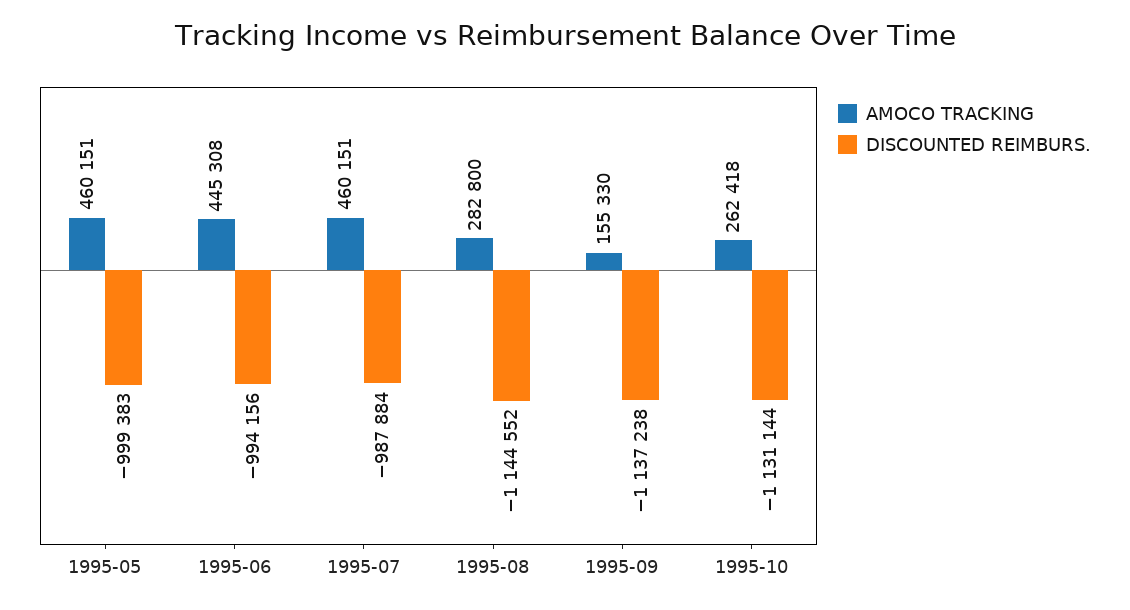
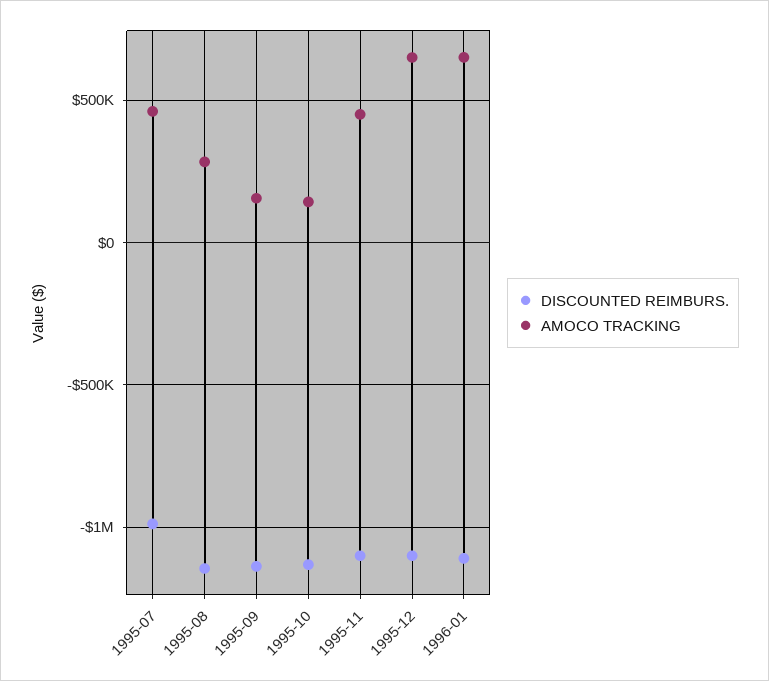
AMOCO TRACKING, 1995-05: 460151 -> none
DISCOUNTED REIMBURS., 1995-05: -999383 -> none
AMOCO TRACKING, 1995-06: 445308 -> none
DISCOUNTED REIMBURS., 1995-06: -994156 -> none
AMOCO TRACKING, 1995-10: 262418 -> 150000
DISCOUNTED REIMBURS., 1995-11: none -> -1100000
AMOCO TRACKING, 1995-11: none -> 450000
DISCOUNTED REIMBURS., 1995-12: none -> -1100000
AMOCO TRACKING, 1995-12: none -> 650000
DISCOUNTED REIMBURS., 1996-01: none -> -1100000
AMOCO TRACKING, 1996-01: none -> 650000

